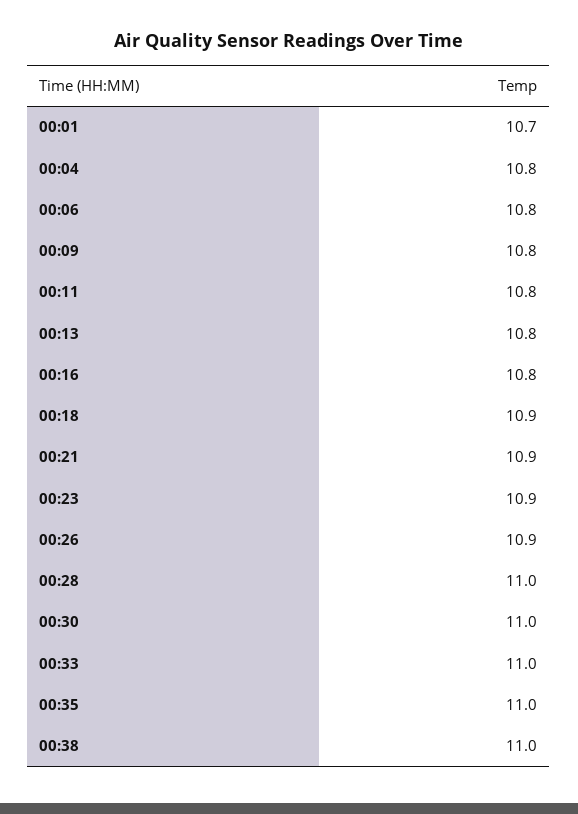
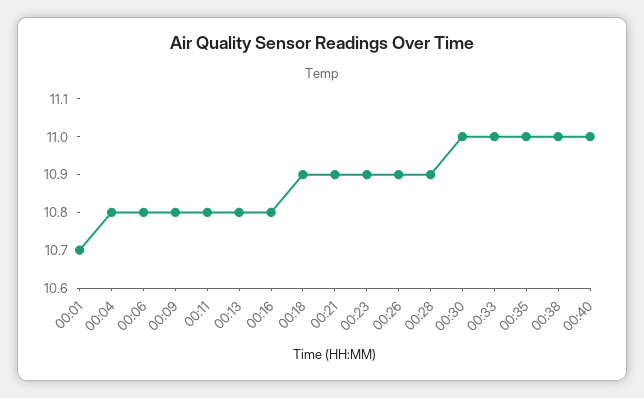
00:28: 11 -> 10.9
00:40: none -> 11

